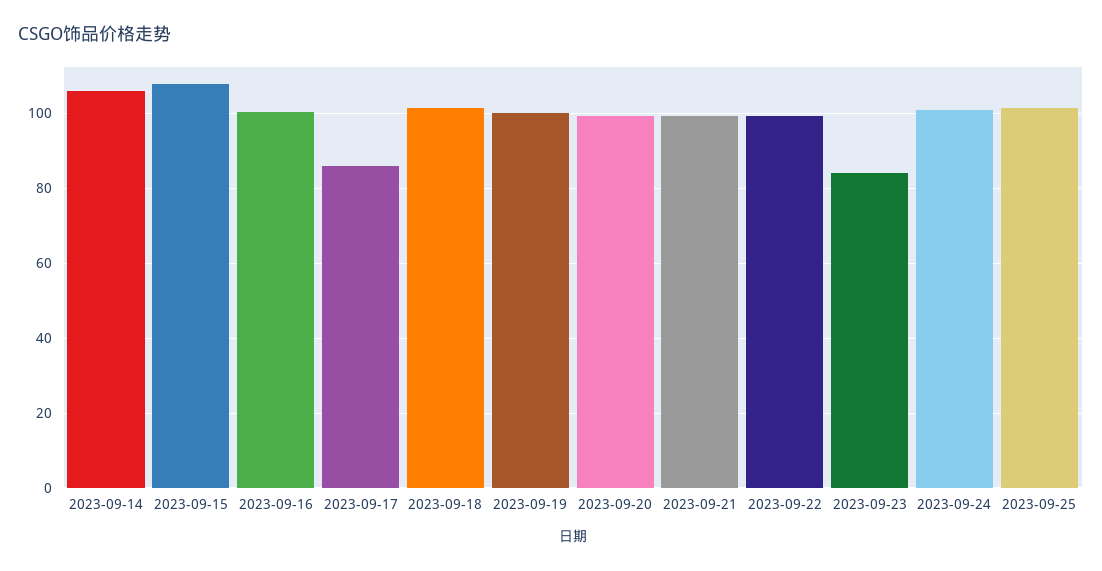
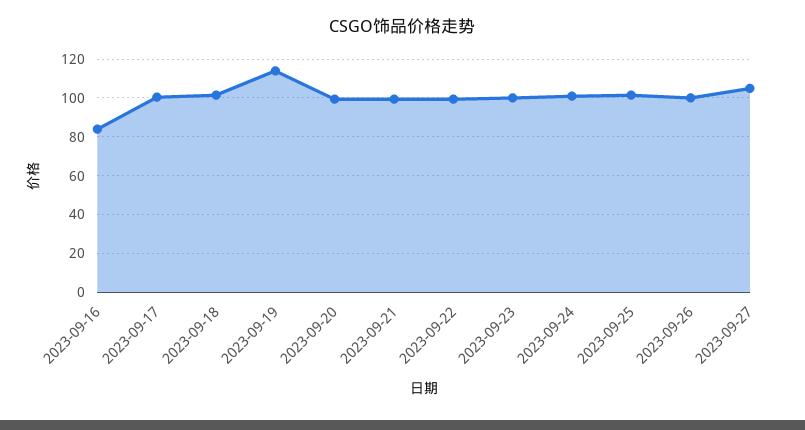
2023-09-14: 106 -> none
2023-09-15: 108 -> none
2023-09-16: 100 -> 85
2023-09-17: 86 -> 100
2023-09-19: 100 -> 115
2023-09-23: 84 -> 100
2023-09-26: none -> 100
2023-09-27: none -> 105

